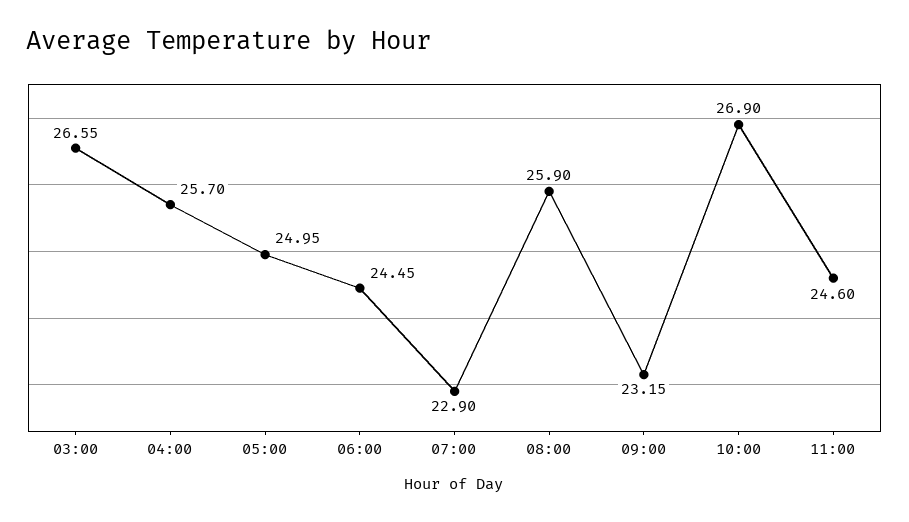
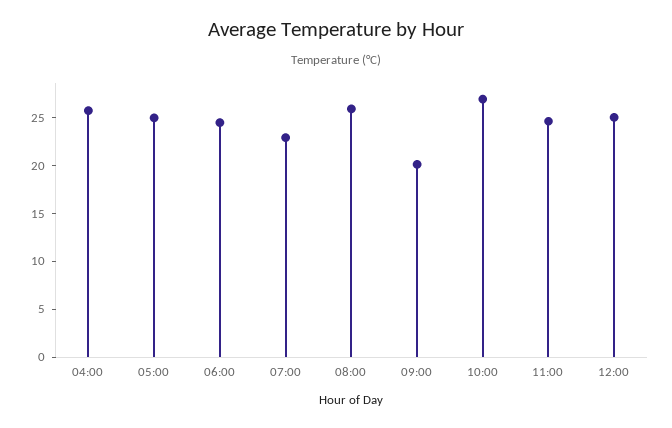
03:00: 26.55 -> none
09:00: 23.15 -> 20
12:00: none -> 25

